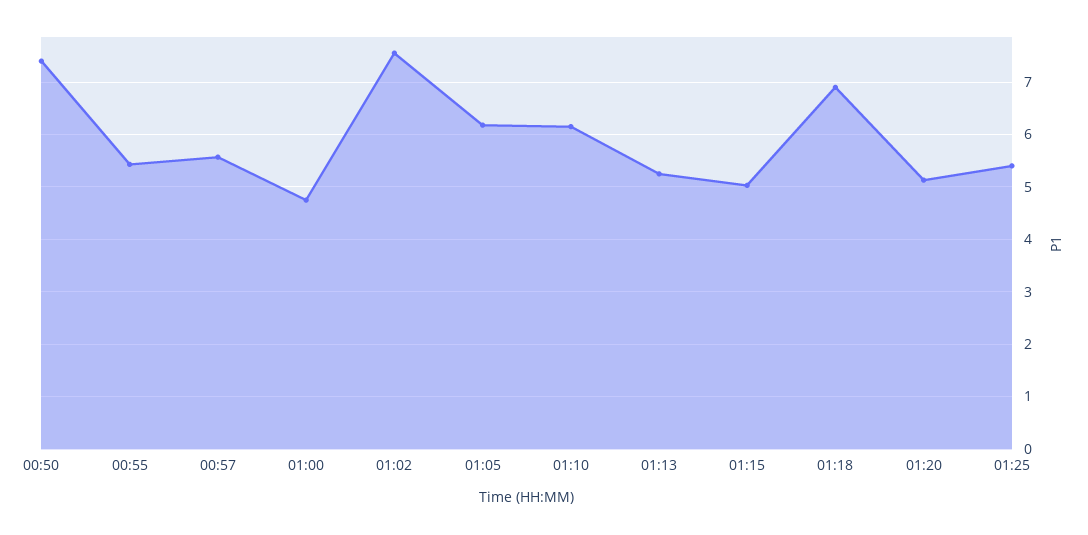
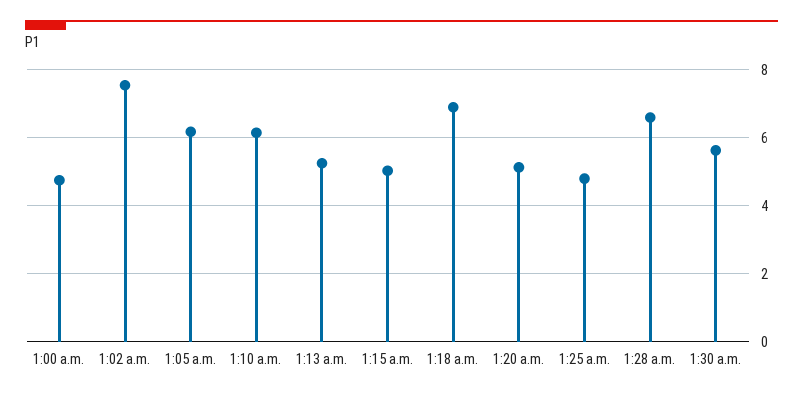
00:50: 7.4 -> none
00:55: 5.4 -> none
00:57: 5.6 -> none
01:25: 5.4 -> 4.8
1:28 a.m.: none -> 6.6
1:30 a.m.: none -> 5.6

